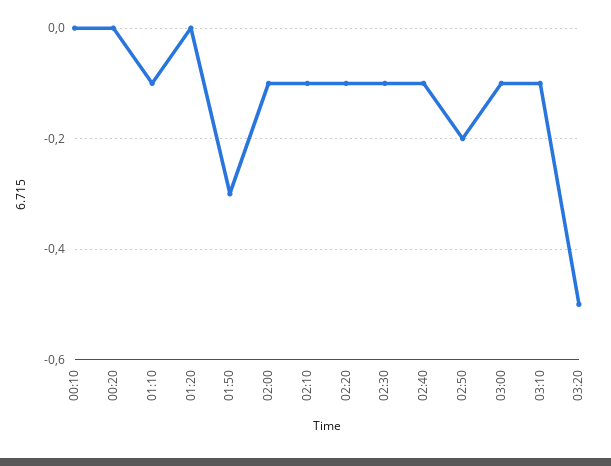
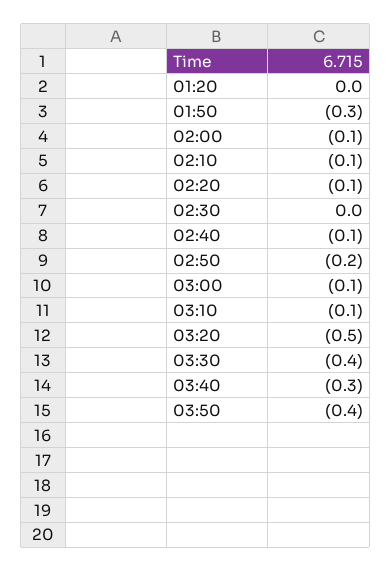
00:10: 0 -> none
00:20: 0 -> none
01:10: -0.1 -> none
02:30: -0.1 -> 0
03:30: none -> -0.4
03:40: none -> -0.3
03:50: none -> -0.4

